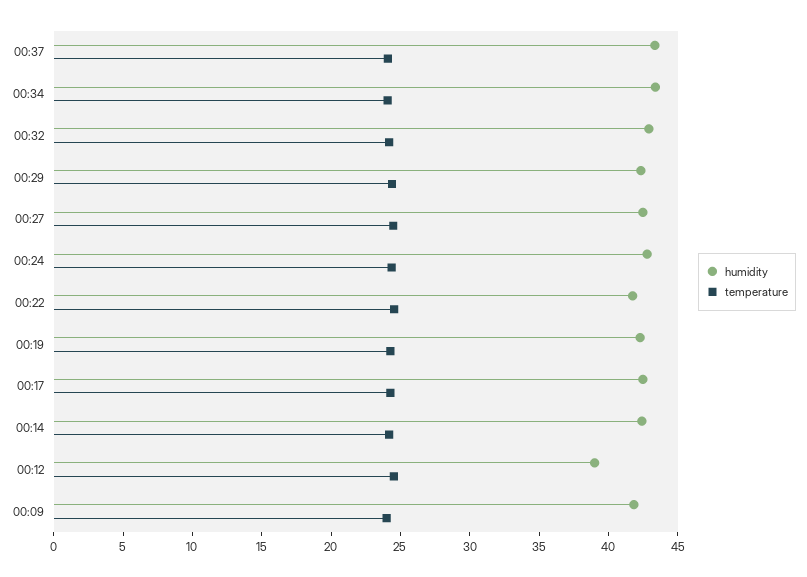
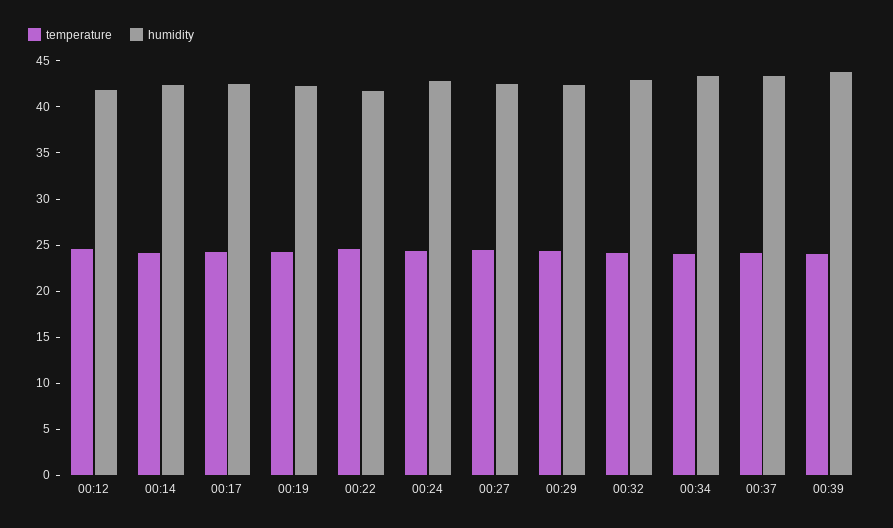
humidity, 00:12: 39 -> 42
humidity, 00:09: 42 -> none
temperature, 00:09: 24 -> none
temperature, 00:39: none -> 24
humidity, 00:39: none -> 44

